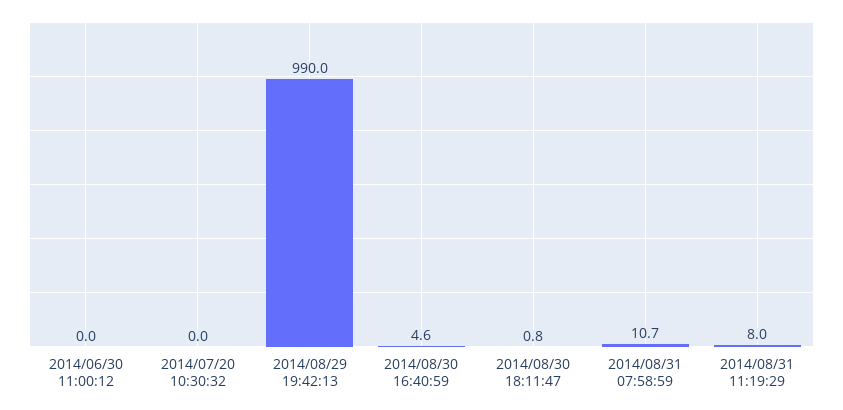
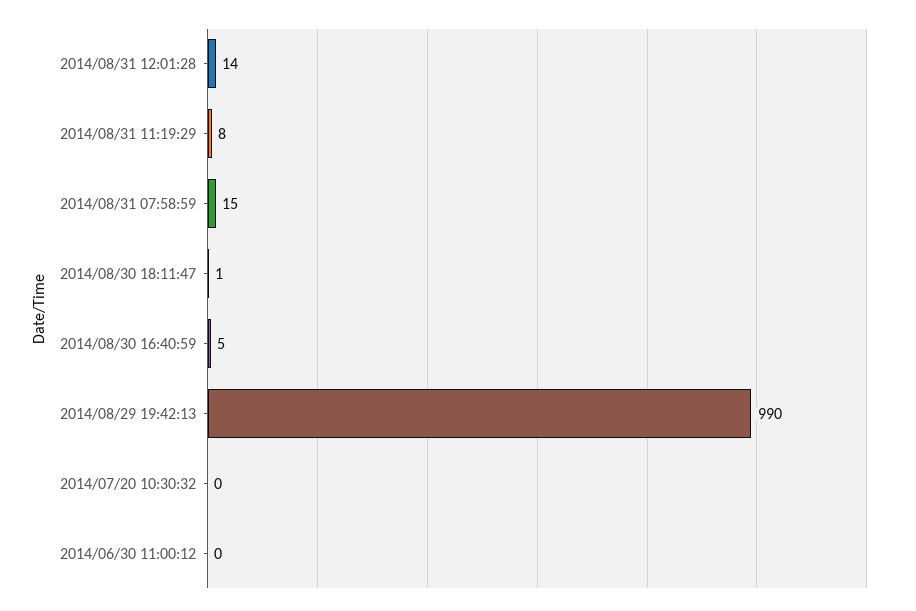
2014/08/31 07:58:59: 10.7 -> 15
2014/08/31 12:01:28: none -> 14

